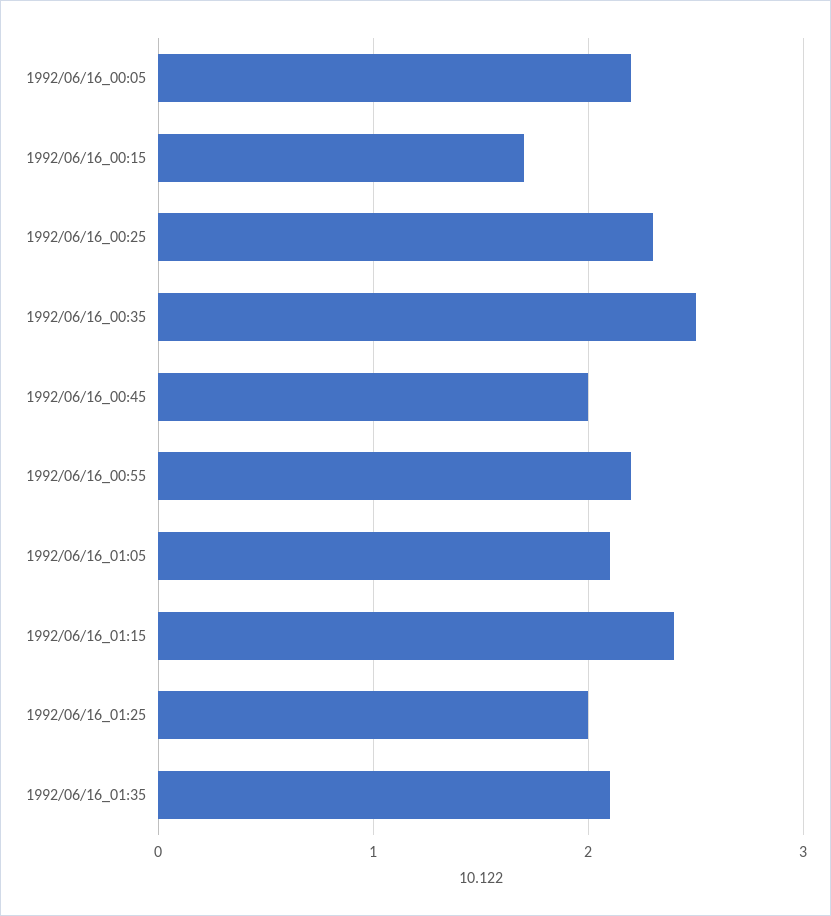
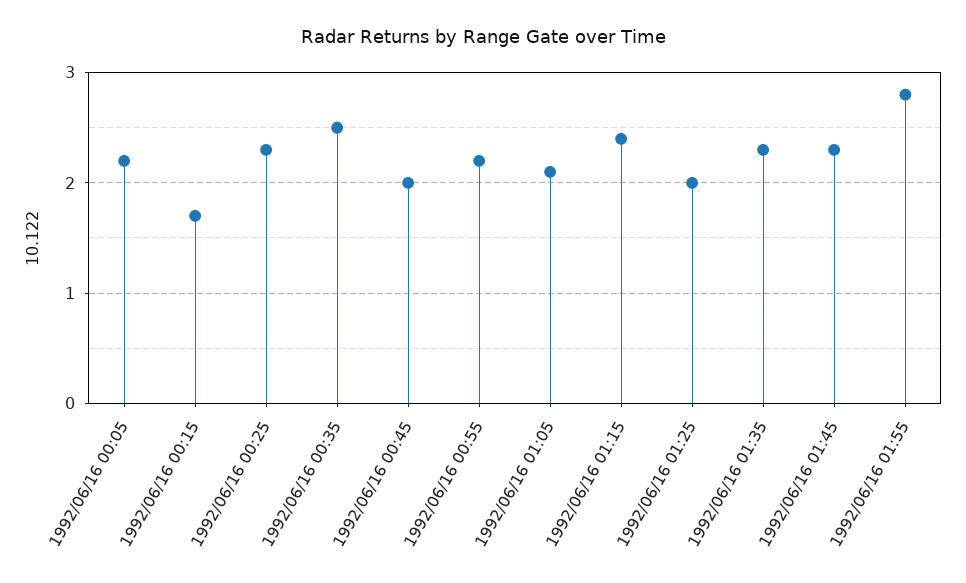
1992/06/16_01:35: 2.1 -> 2.3
1992/06/16 01:45: none -> 2.3
1992/06/16 01:55: none -> 2.8

